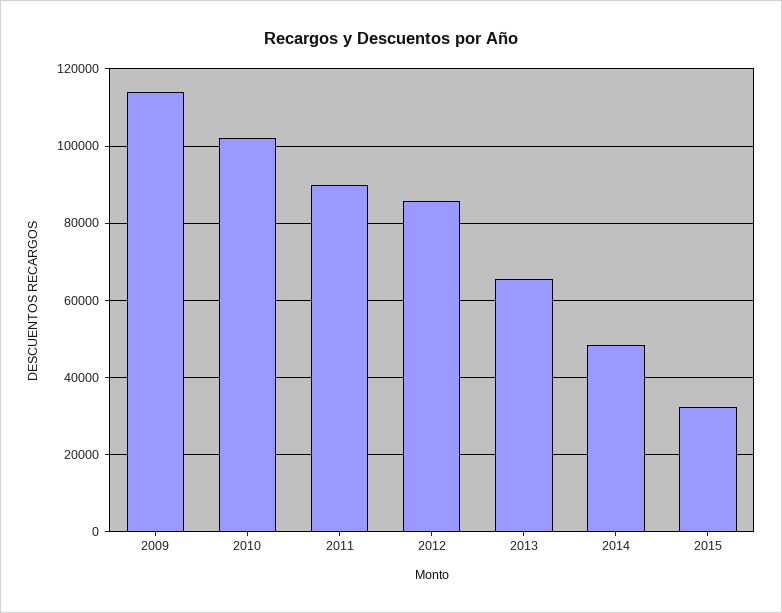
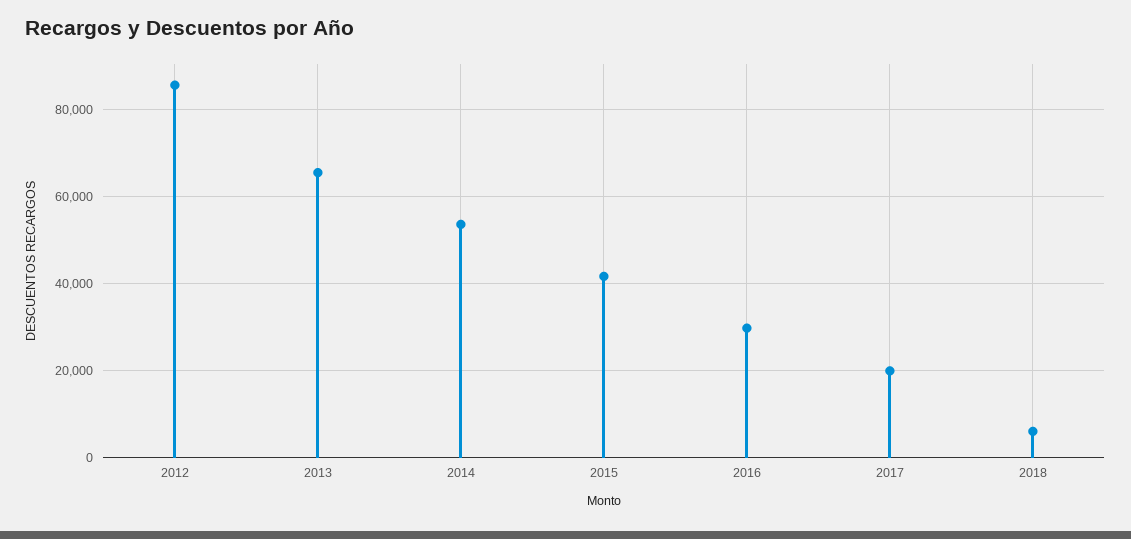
2009: 114000 -> none
2010: 102000 -> none
2011: 90000 -> none
2014: 48000 -> 54000
2015: 32000 -> 42000
2016: none -> 30000
2017: none -> 20000
2018: none -> 6000

